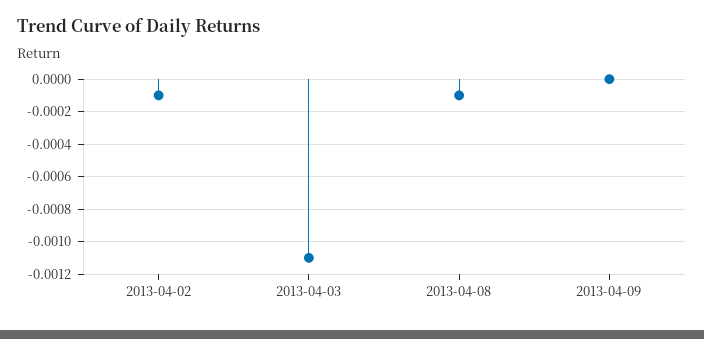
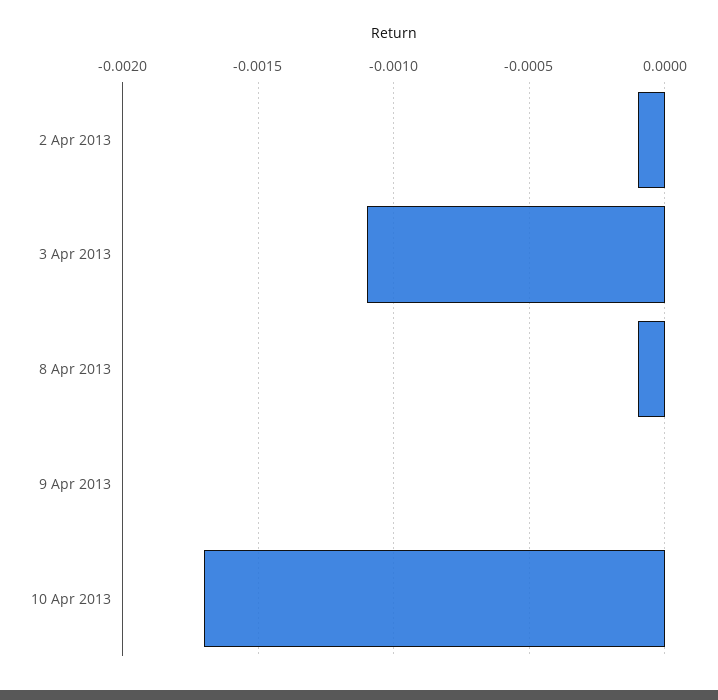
10 Apr 2013: none -> -0.0017

